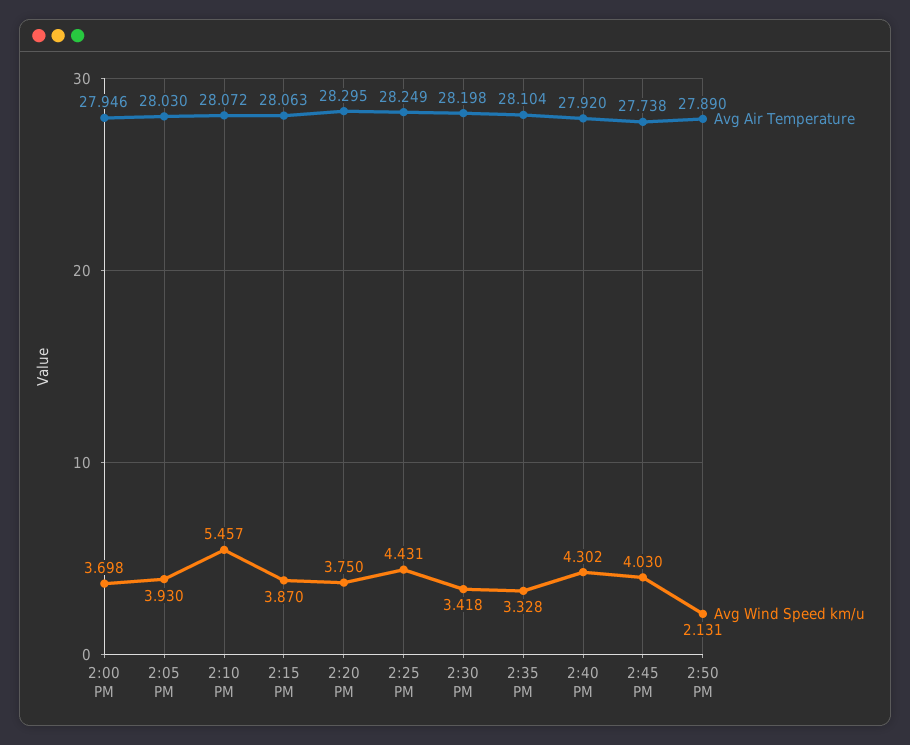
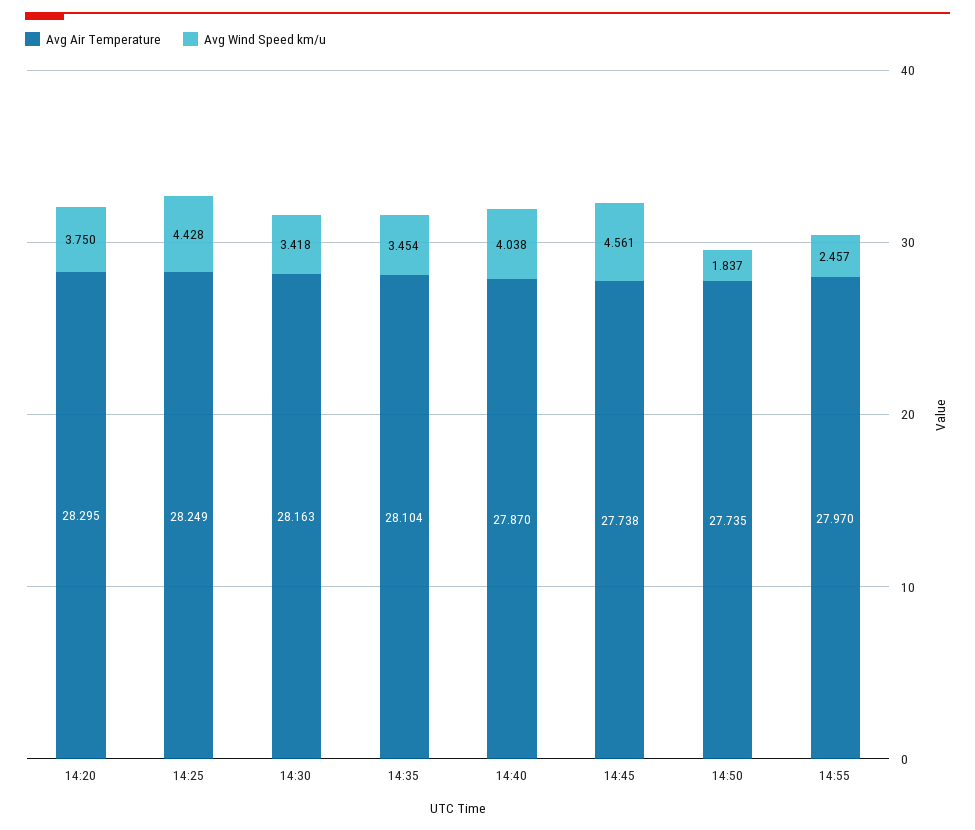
Avg Air Temperature, 2:00 PM: 27.946 -> none
Avg Wind Speed km/u, 2:00 PM: 3.698 -> none
Avg Air Temperature, 2:05 PM: 28.03 -> none
Avg Wind Speed km/u, 2:05 PM: 3.93 -> none
Avg Air Temperature, 2:10 PM: 28.072 -> none
Avg Wind Speed km/u, 2:10 PM: 5.457 -> none
Avg Air Temperature, 2:15 PM: 28.063 -> none
Avg Wind Speed km/u, 2:15 PM: 3.87 -> none
Avg Wind Speed km/u, 2:25 PM: 4.431 -> 4.428
Avg Air Temperature, 2:30 PM: 28.198 -> 28.163
Avg Wind Speed km/u, 2:35 PM: 3.328 -> 3.454
Avg Air Temperature, 2:40 PM: 27.92 -> 27.87
Avg Wind Speed km/u, 2:40 PM: 4.302 -> 4.038
Avg Wind Speed km/u, 2:45 PM: 4.03 -> 4.561
Avg Air Temperature, 2:50 PM: 27.89 -> 27.735
Avg Wind Speed km/u, 2:50 PM: 2.131 -> 1.837
Avg Air Temperature, 14:55: none -> 27.97
Avg Wind Speed km/u, 14:55: none -> 2.457

